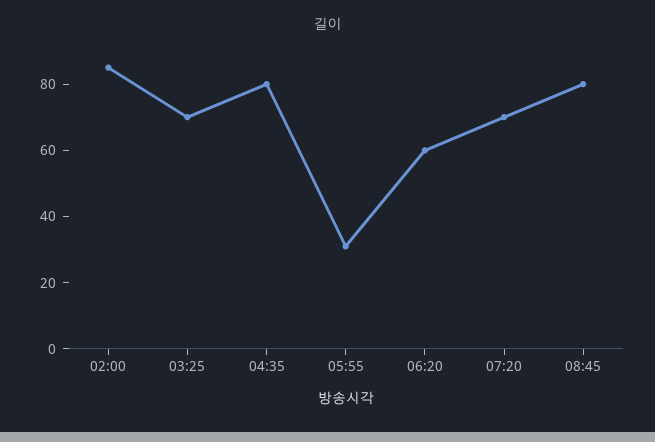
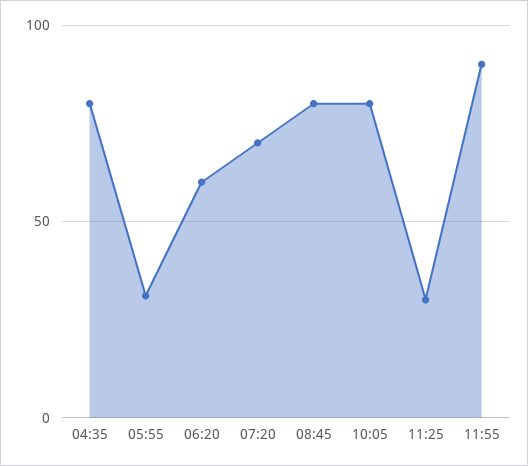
02:00: 85 -> none
03:25: 70 -> none
10:05: none -> 80
11:25: none -> 30
11:55: none -> 90

